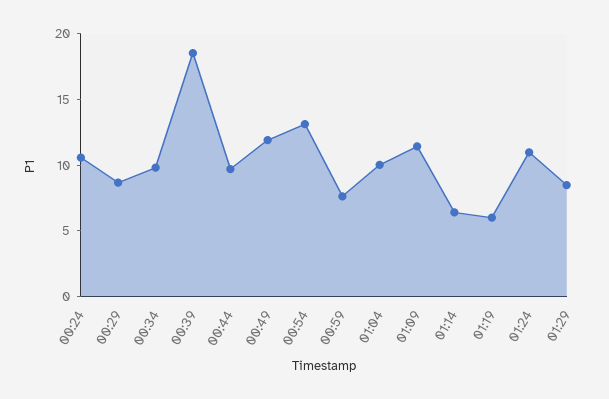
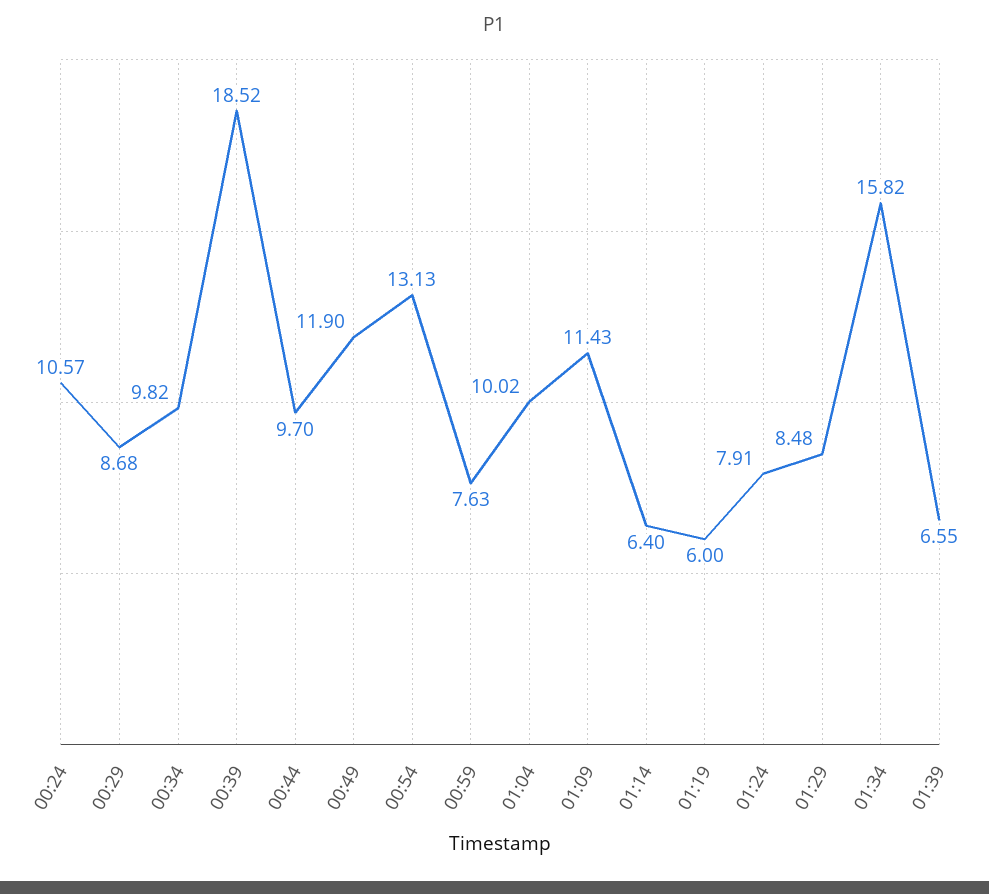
01:24: 11 -> 7.91
01:34: none -> 15.82
01:39: none -> 6.55

